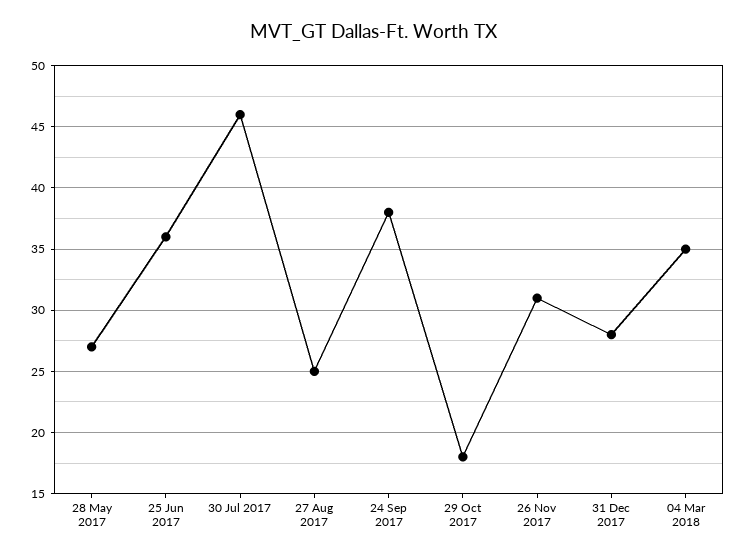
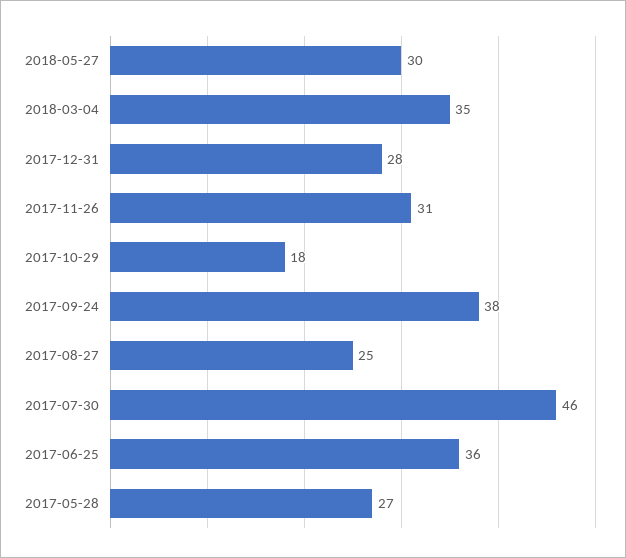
2018-05-27: none -> 30

